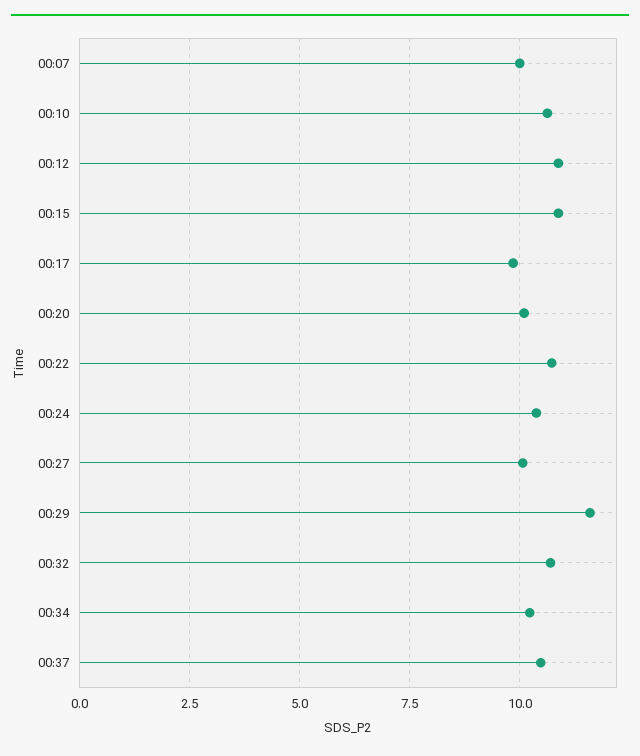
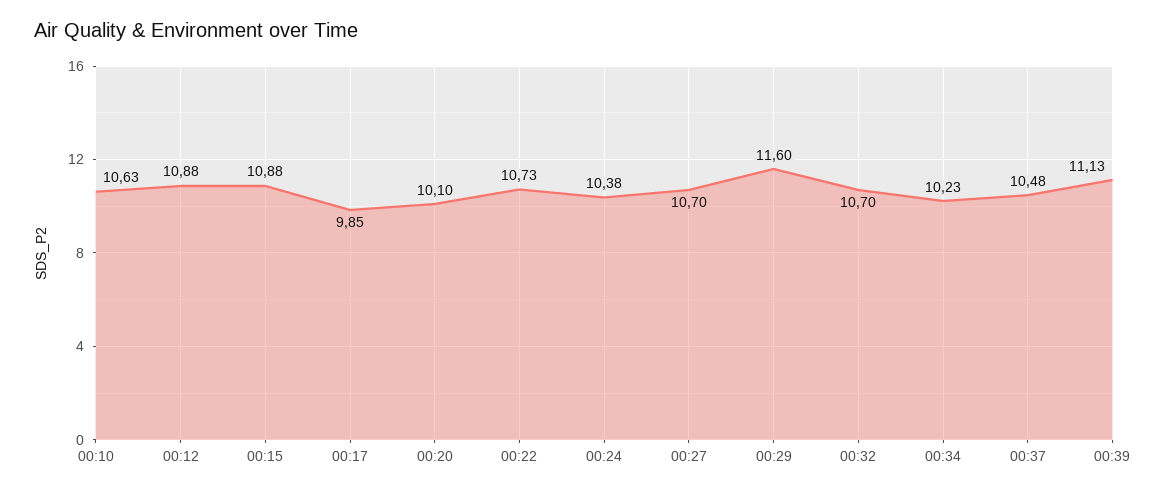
00:07: 10 -> none
00:27: 10 -> 10.7
00:39: none -> 11.13

